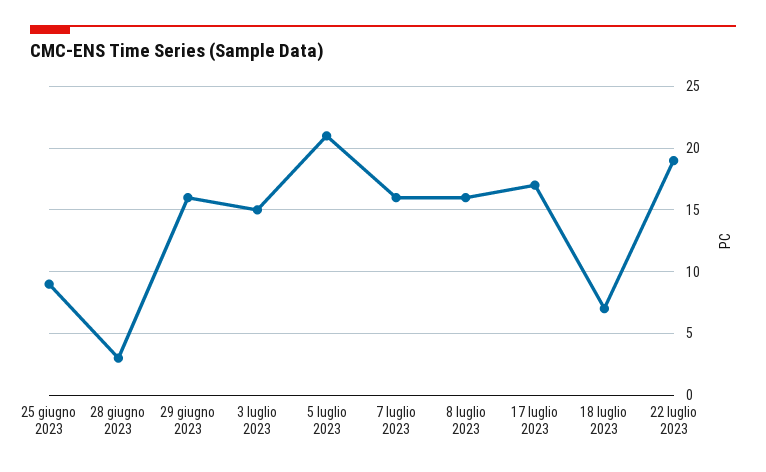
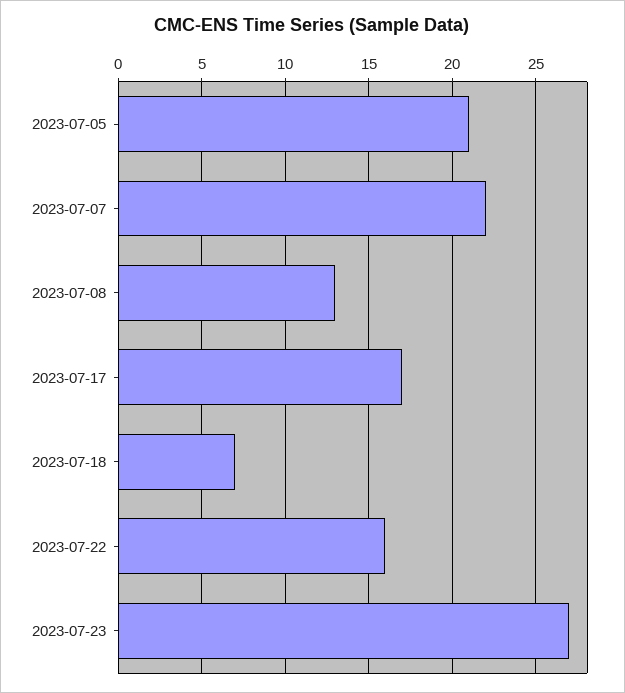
25 giugno 2023: 9 -> none
28 giugno 2023: 3 -> none
29 giugno 2023: 16 -> none
3 luglio 2023: 15 -> none
7 luglio 2023: 16 -> 22
8 luglio 2023: 16 -> 13
22 luglio 2023: 19 -> 16
2023-07-23: none -> 27

